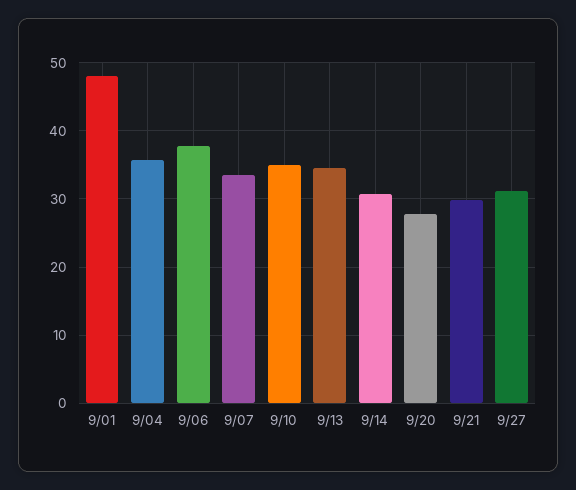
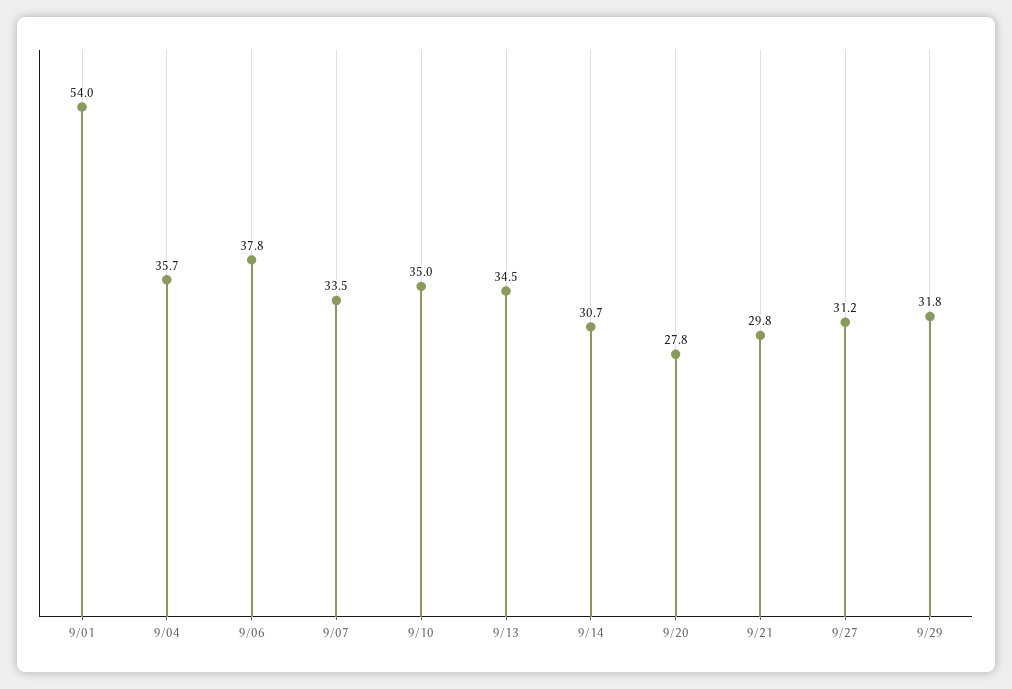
9/01: 48 -> 54
9/29: none -> 31.8

